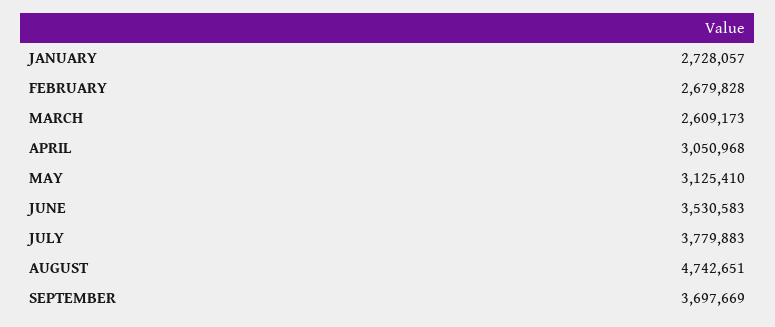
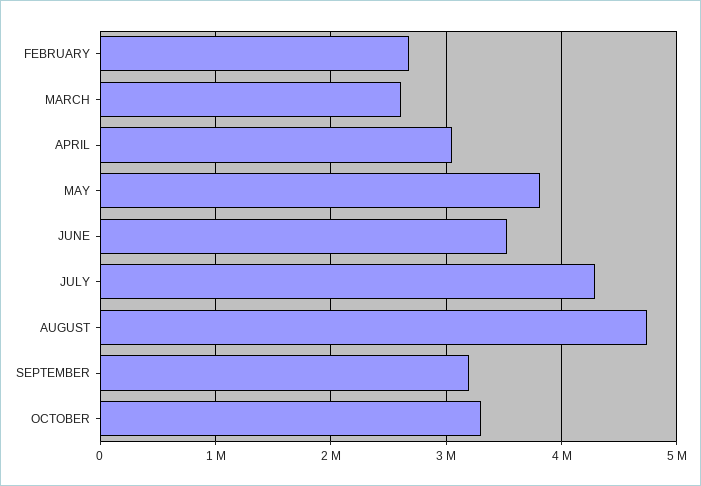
JANUARY: 2728057 -> none
MAY: 3125410 -> 3800000
JULY: 3779883 -> 4300000
SEPTEMBER: 3697669 -> 3200000
OCTOBER: none -> 3300000

